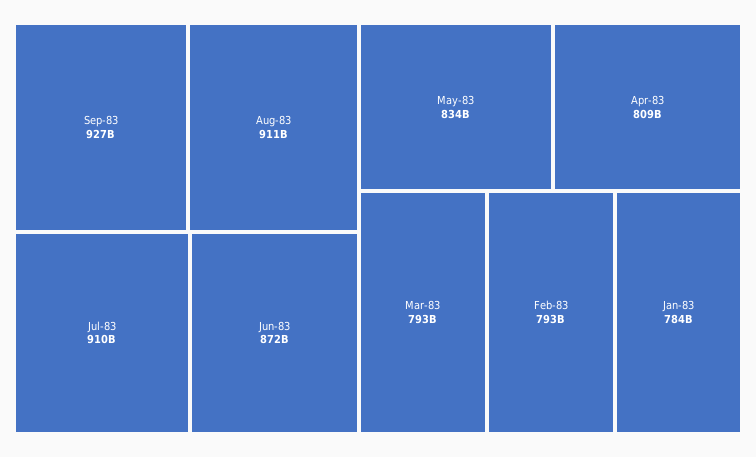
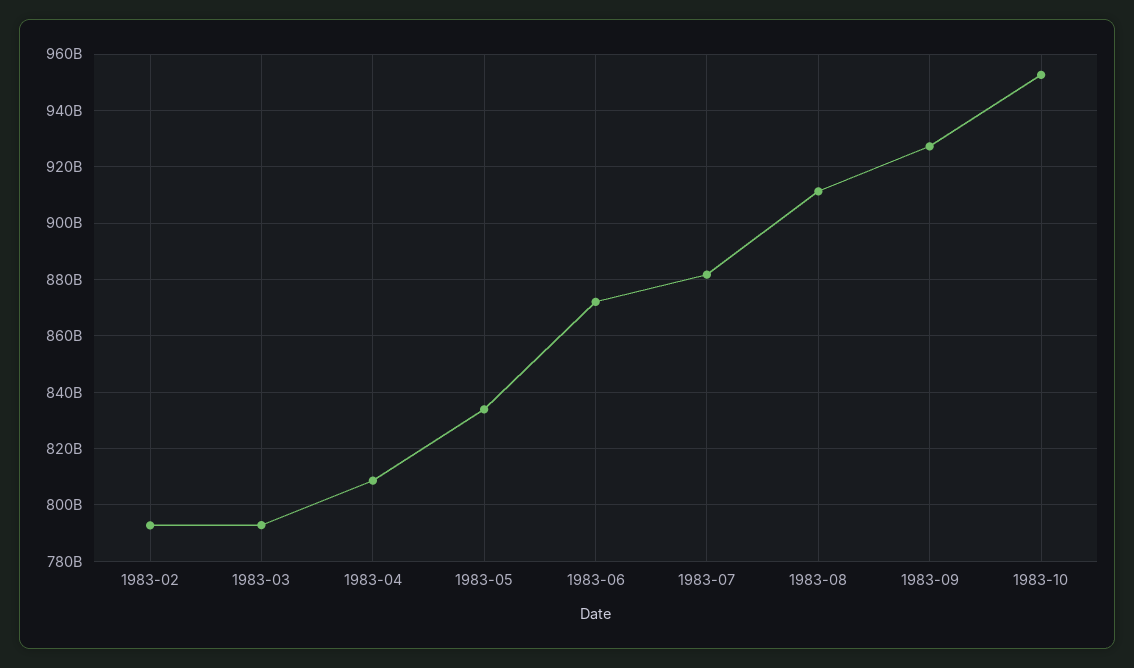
Jul-83: 910000000000 -> 882500000000
Jan-83: 784000000000 -> none
1983-10: none -> 952500000000

